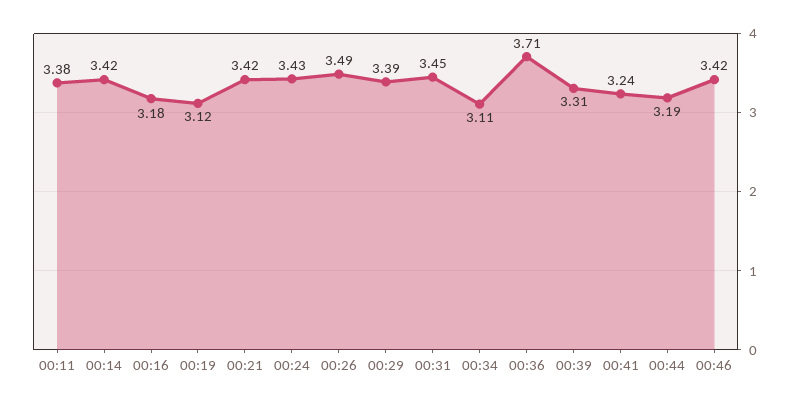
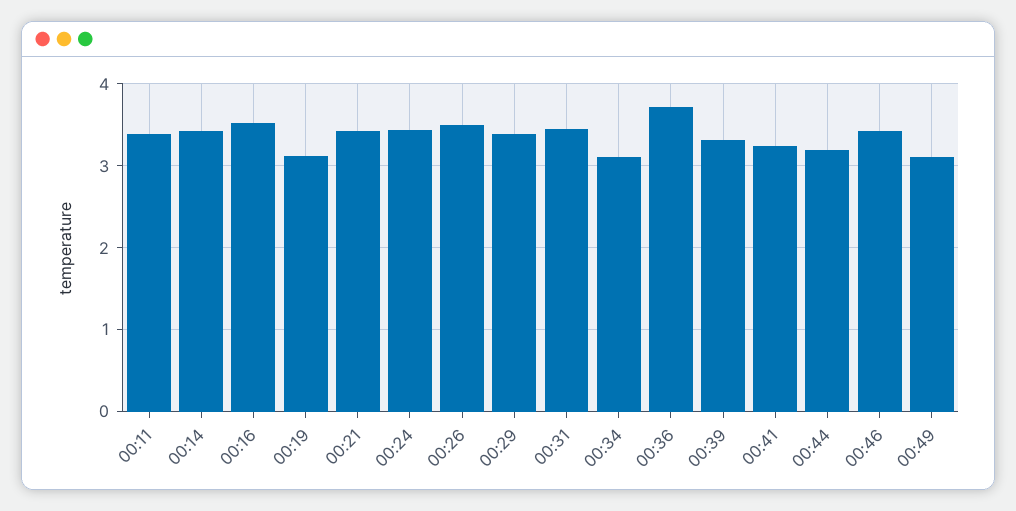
00:16: 3.18 -> 3.5
00:49: none -> 3.1

